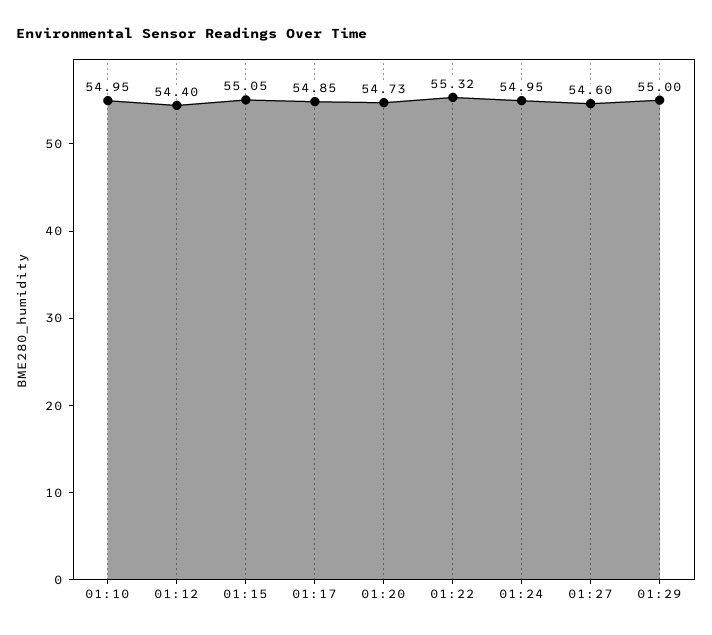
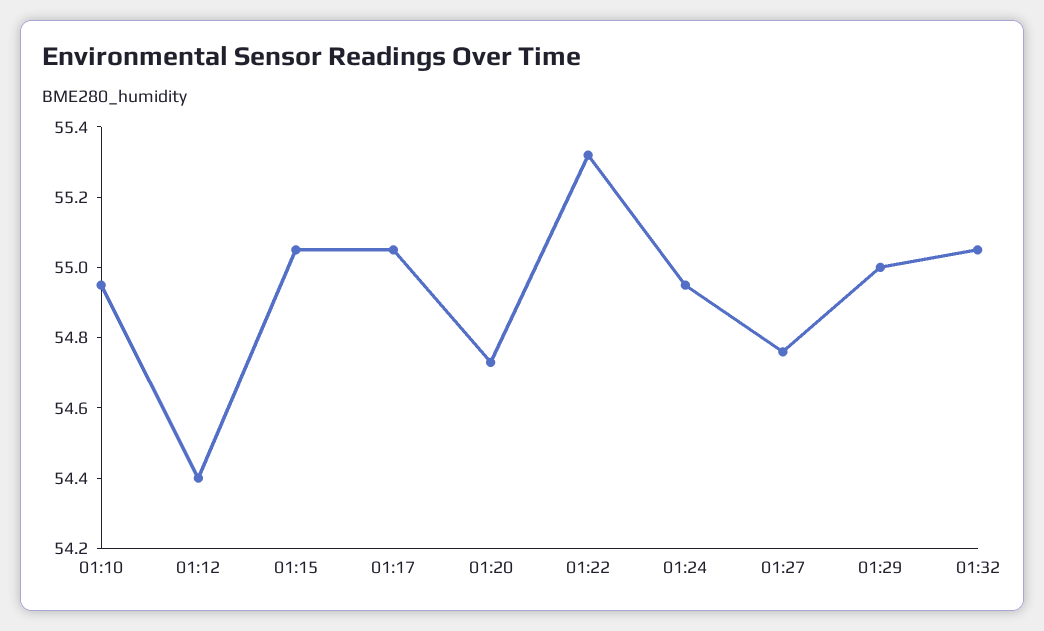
01:17: 54.85 -> 55.05
01:27: 54.6 -> 54.75
01:32: none -> 55.05

